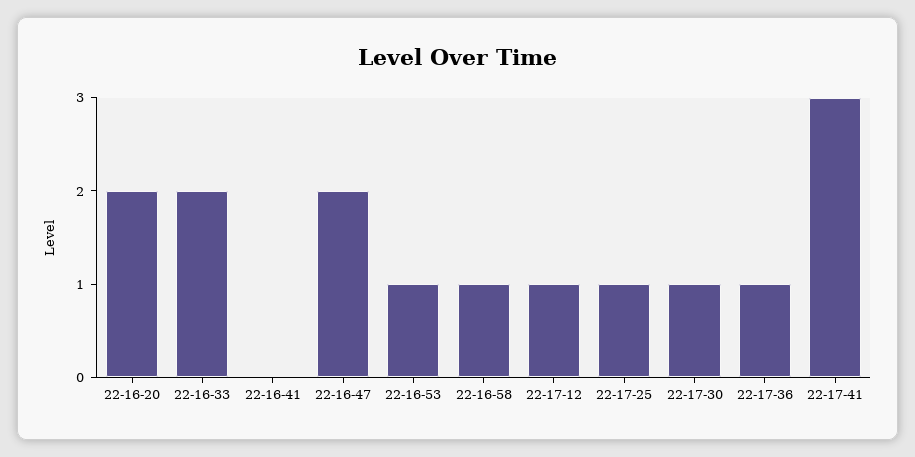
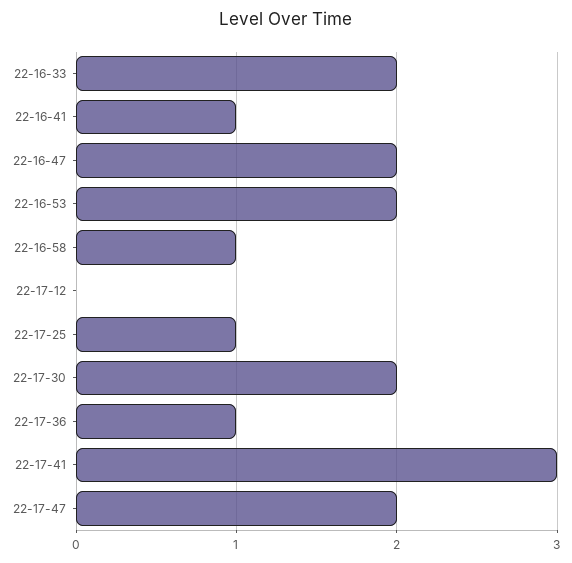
22-16-20: 2 -> none
22-16-41: 0 -> 1
22-16-53: 1 -> 2
22-17-12: 1 -> 0
22-17-30: 1 -> 2
22-17-47: none -> 2

